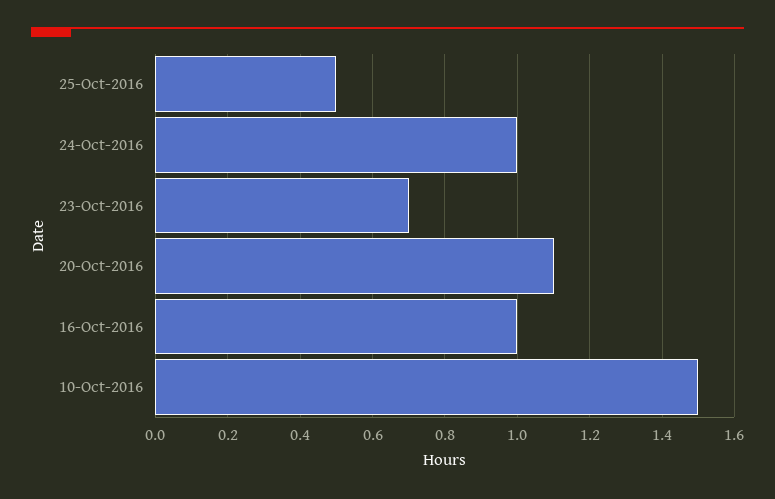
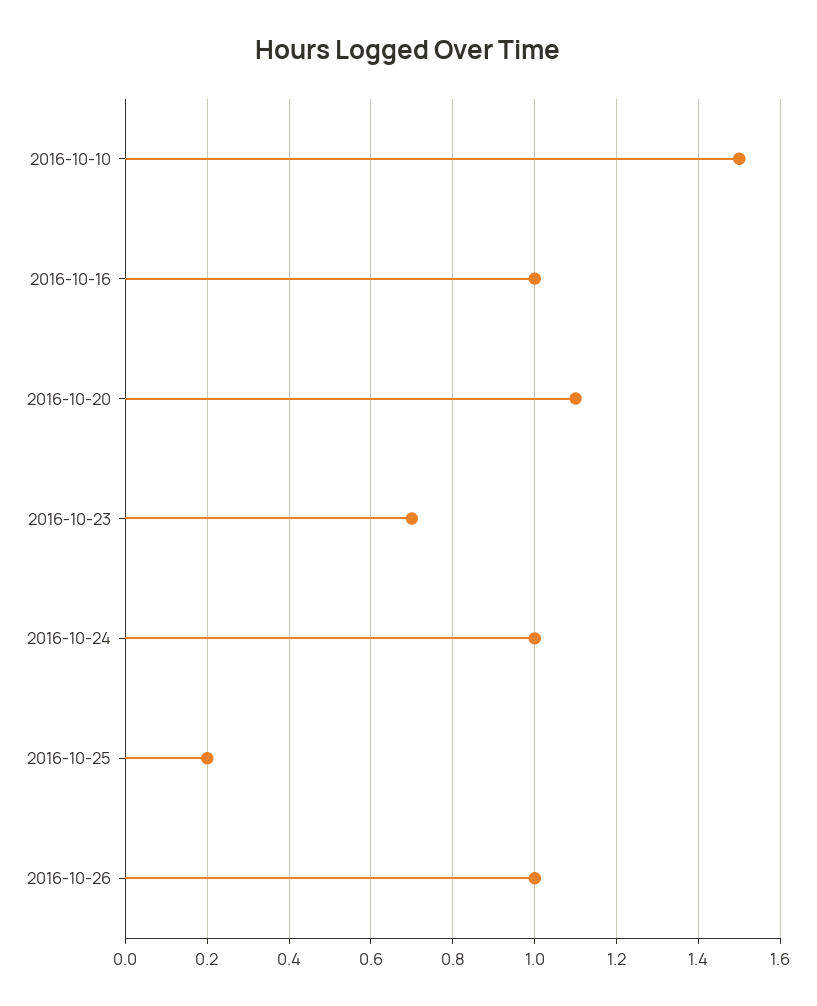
25-Oct-2016: 0.5 -> 0.2
2016-10-26: none -> 1

